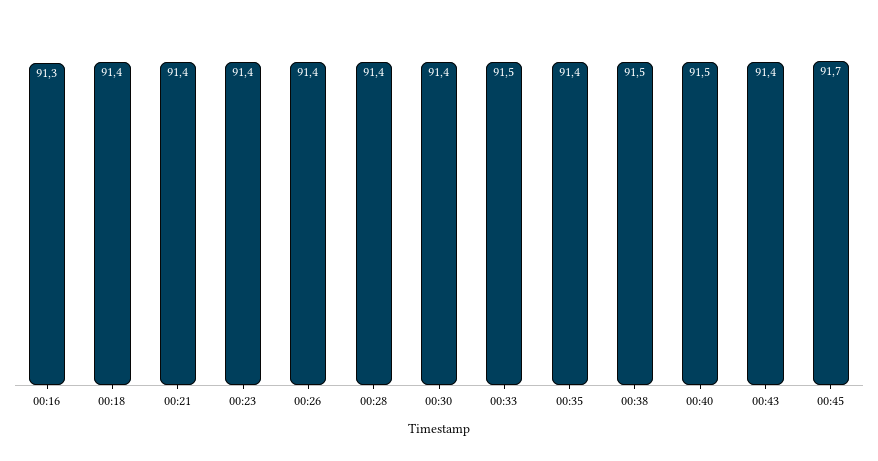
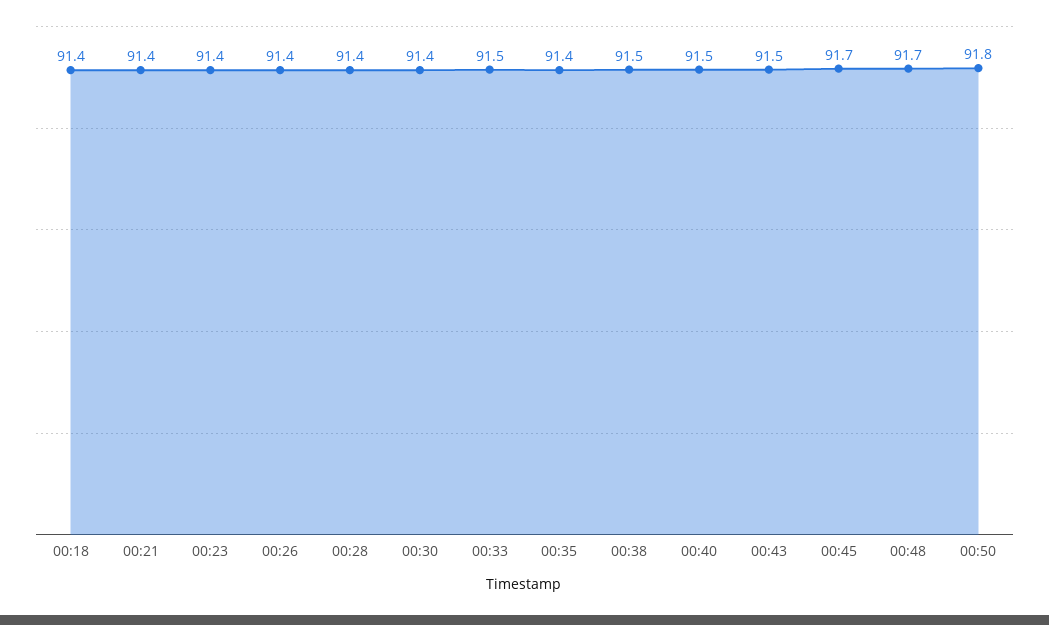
00:16: 91.3 -> none
00:43: 91.4 -> 91.5
00:48: none -> 91.7
00:50: none -> 91.8

